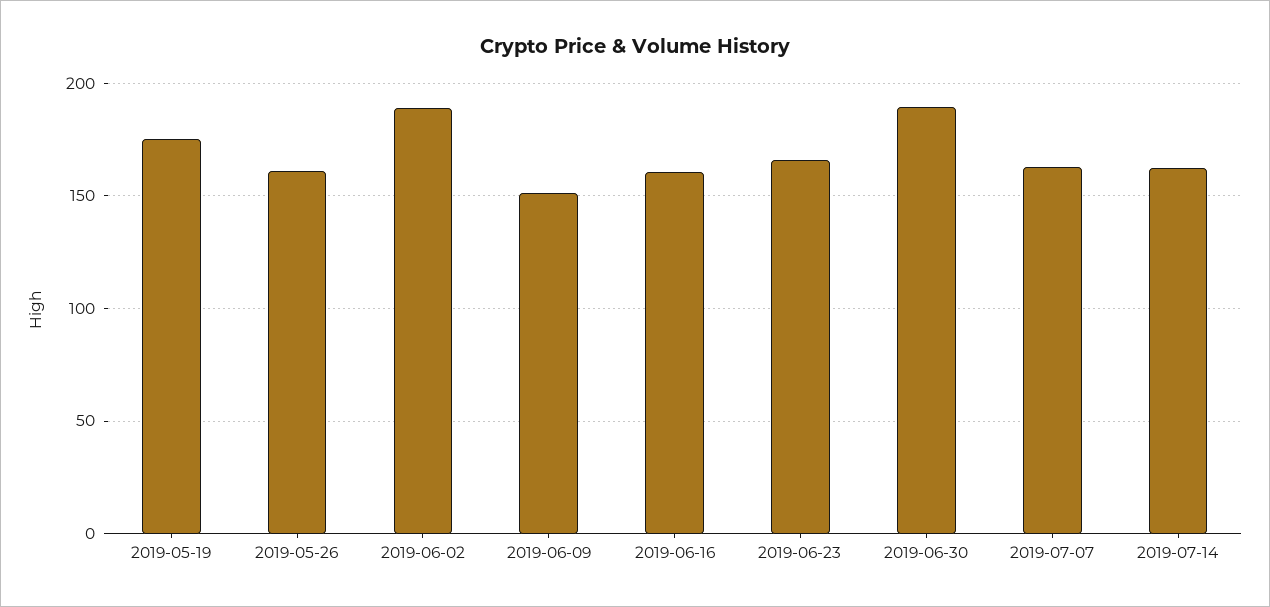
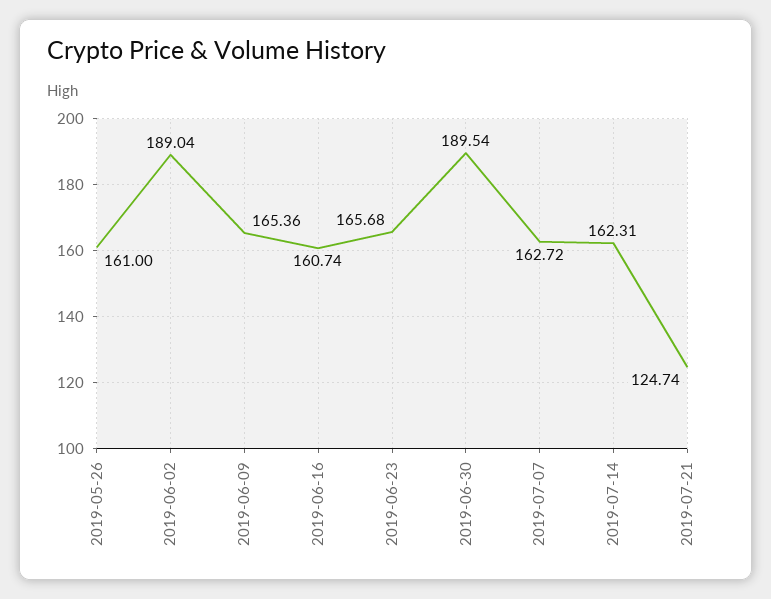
2019-05-19: 175 -> none
2019-06-09: 150 -> 165.36
2019-07-21: none -> 124.74

